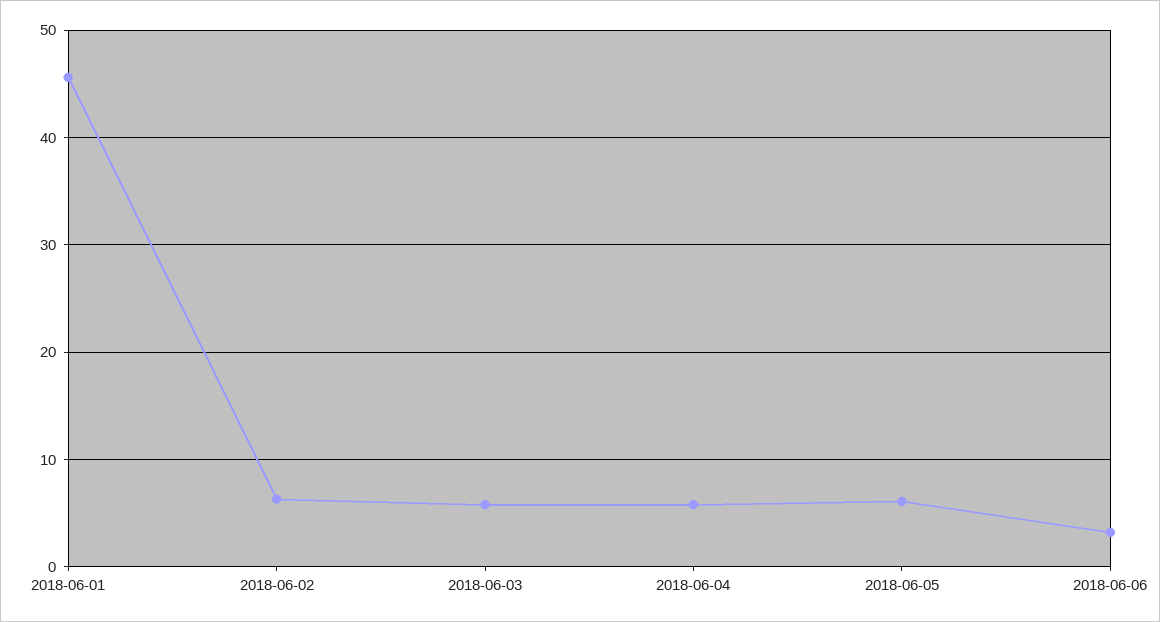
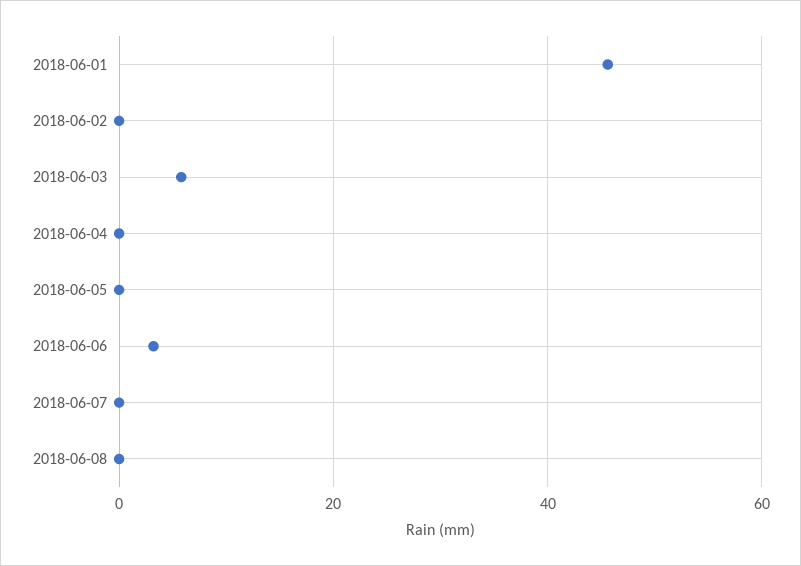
2018-06-02: 6 -> 0
2018-06-04: 6 -> 0
2018-06-05: 6 -> 0
2018-06-07: none -> 0
2018-06-08: none -> 0

